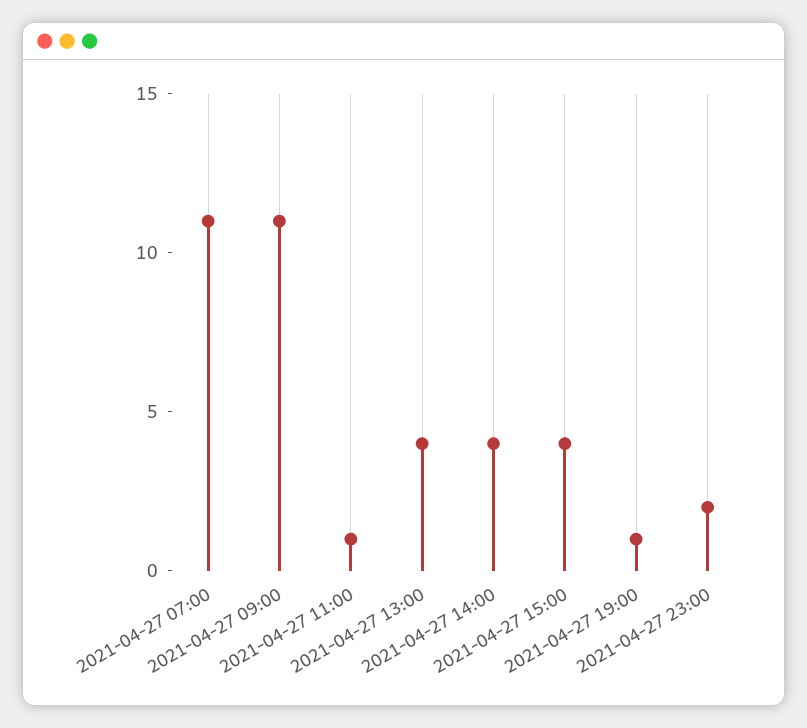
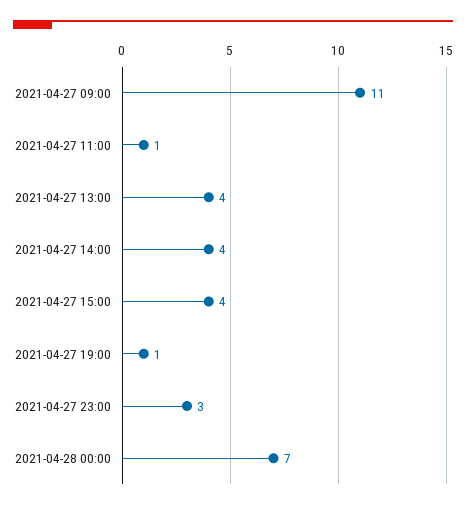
2021-04-27 07:00: 11 -> none
2021-04-27 23:00: 2 -> 3
2021-04-28 00:00: none -> 7

